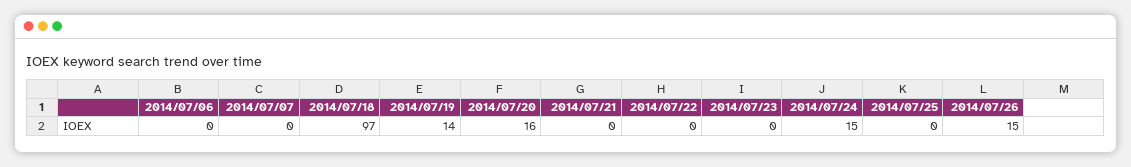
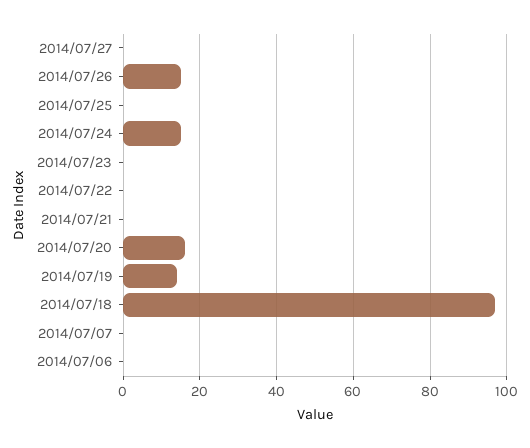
2014/07/27: none -> 0

